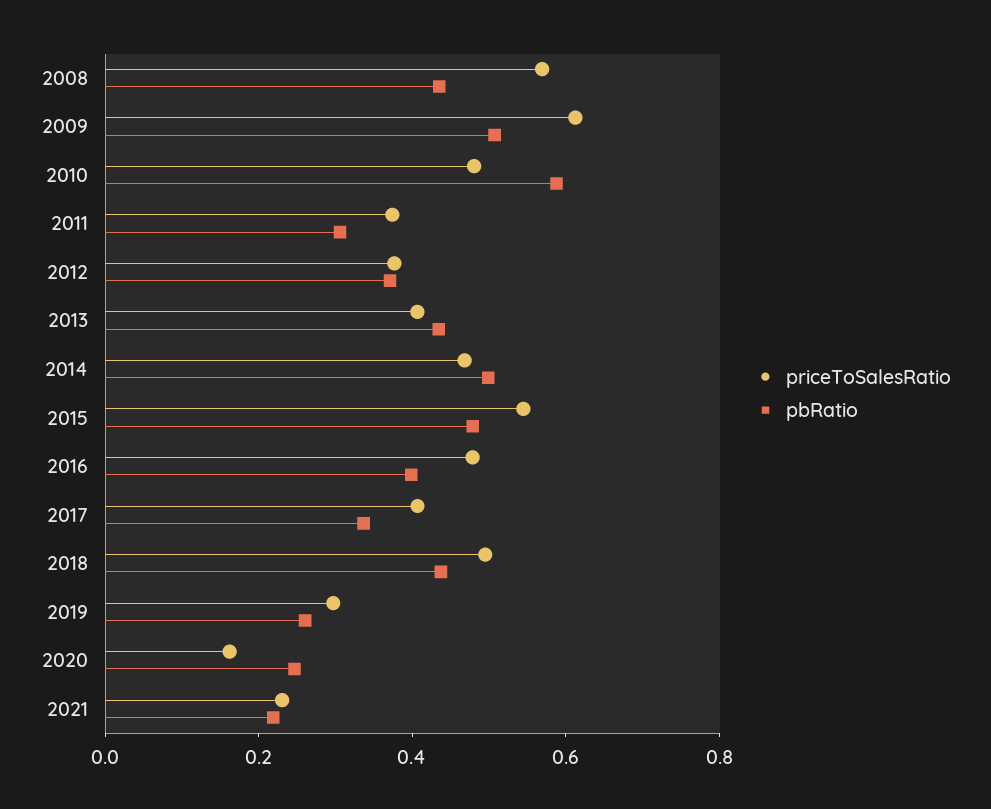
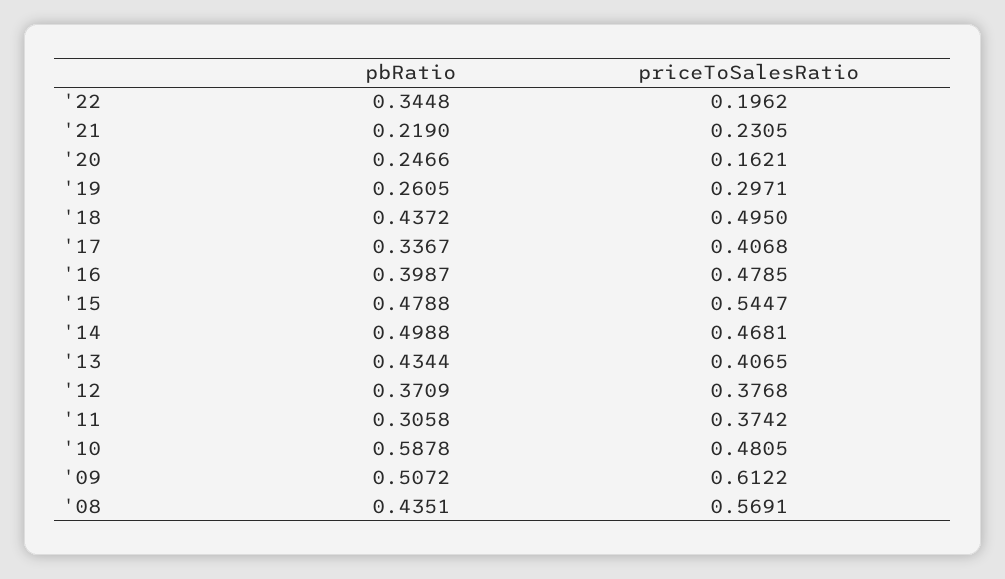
pbRatio, '22: none -> 0.3448
priceToSalesRatio, '22: none -> 0.1962

